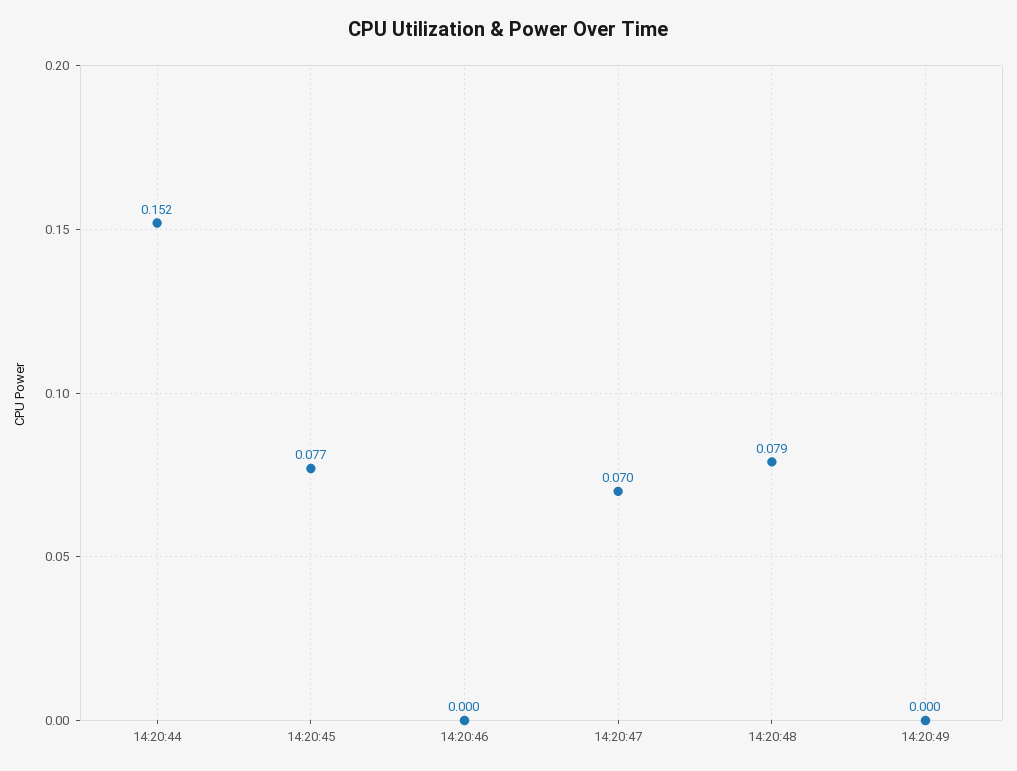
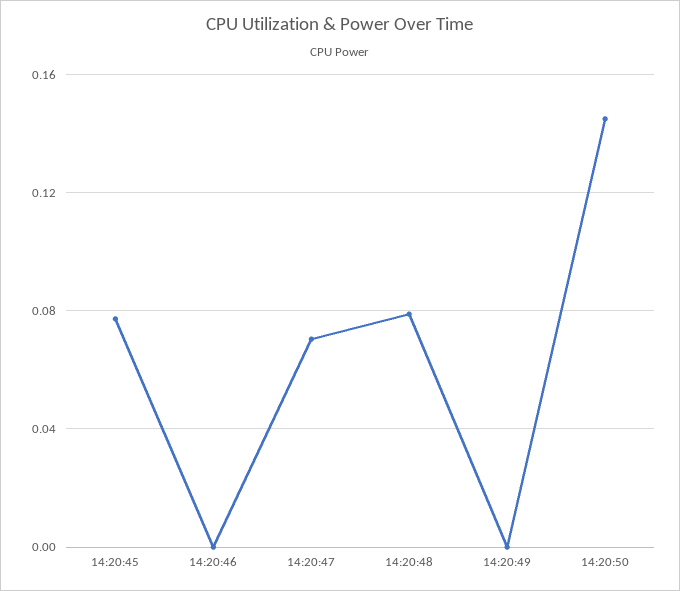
14:20:44: 0.152 -> none
14:20:50: none -> 0.145

